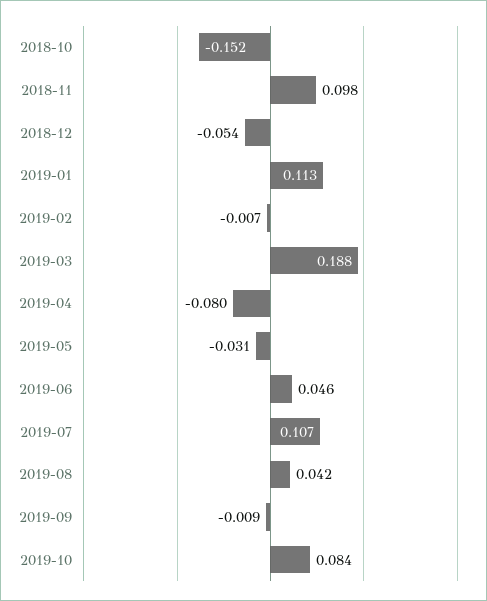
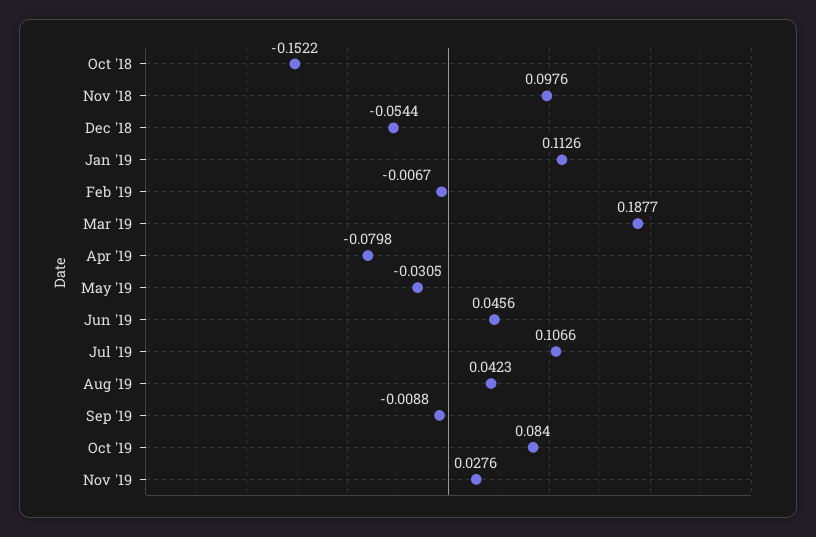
Nov '19: none -> 0.0276

